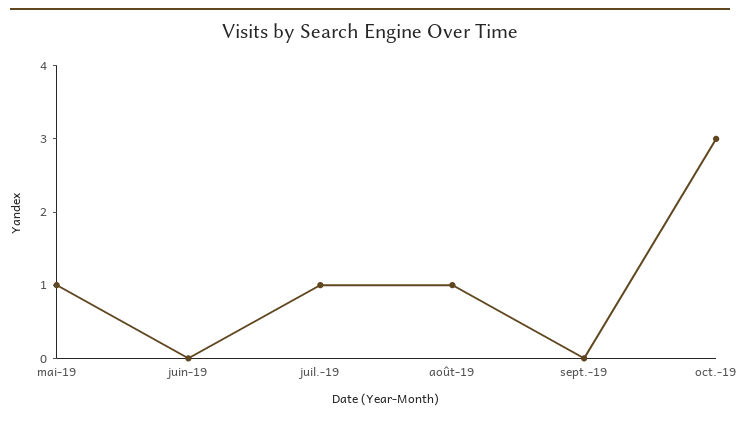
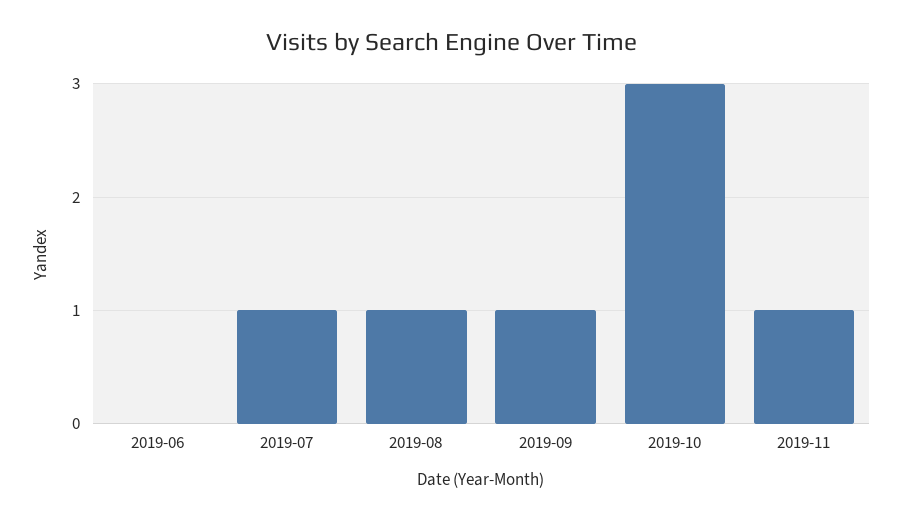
mai-19: 1 -> none
sept.-19: 0 -> 1
2019-11: none -> 1

